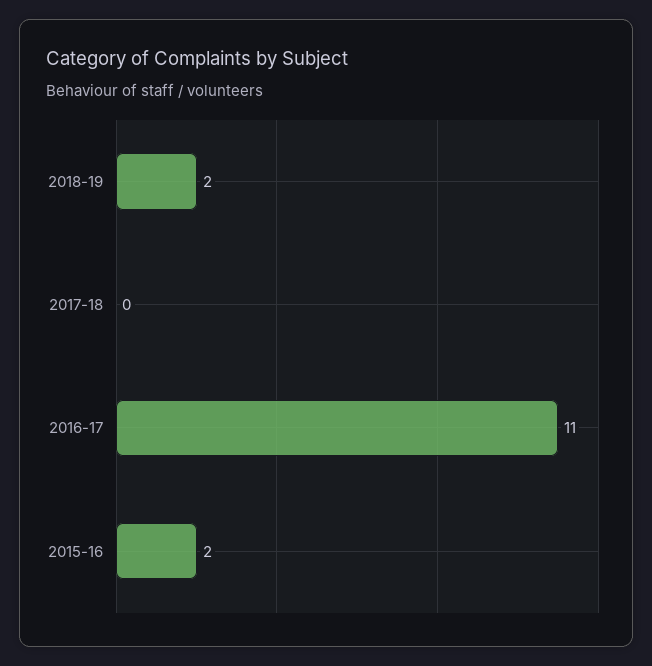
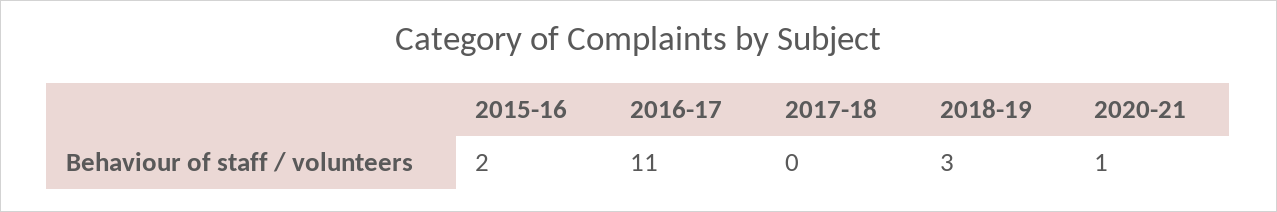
2018-19: 2 -> 3
2020-21: none -> 1

